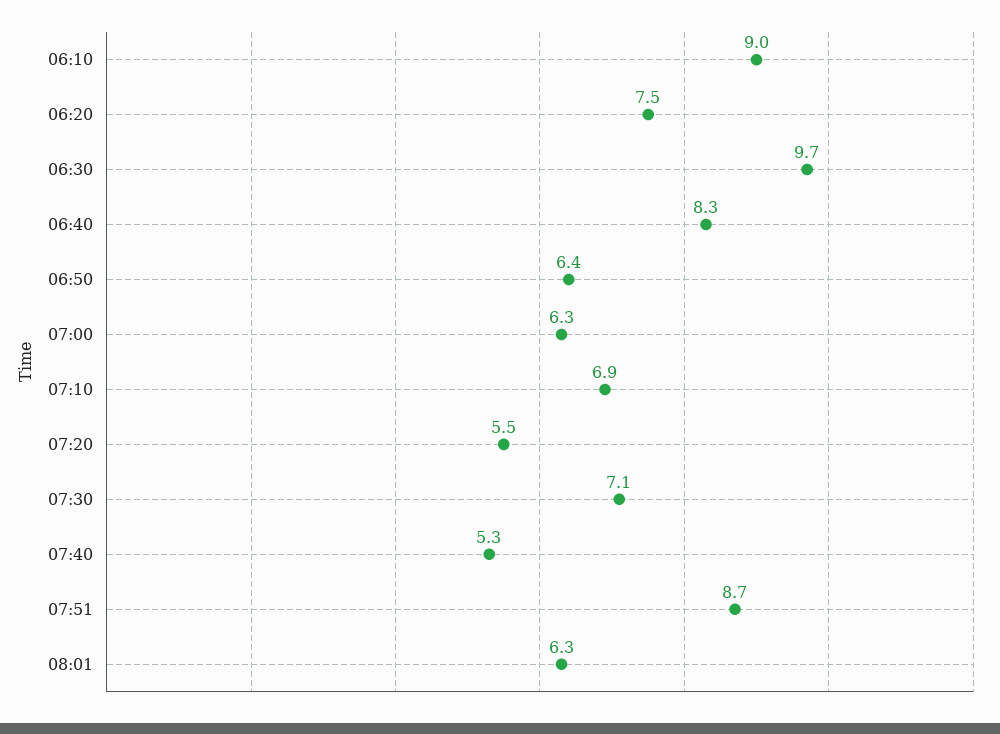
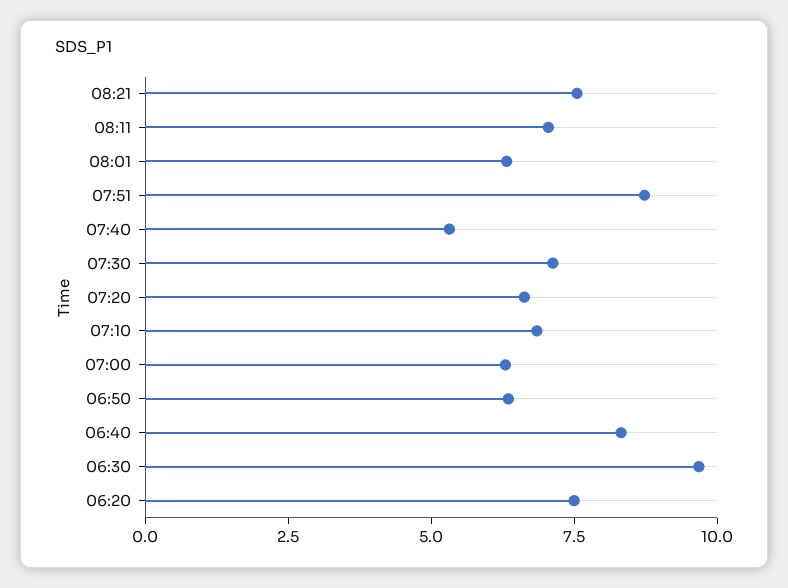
06:10: 9 -> none
07:20: 5.5 -> 6.5
08:21: none -> 7.5
08:11: none -> 7

